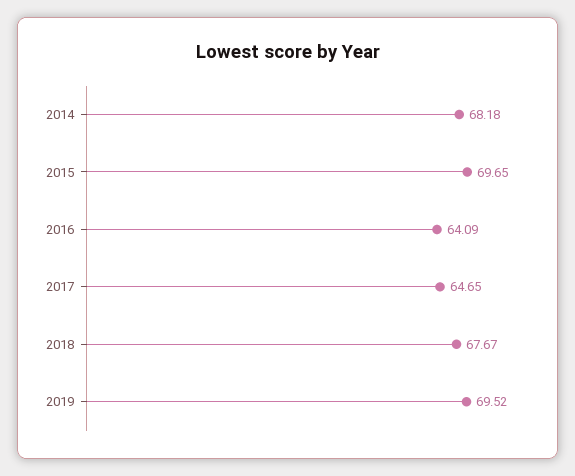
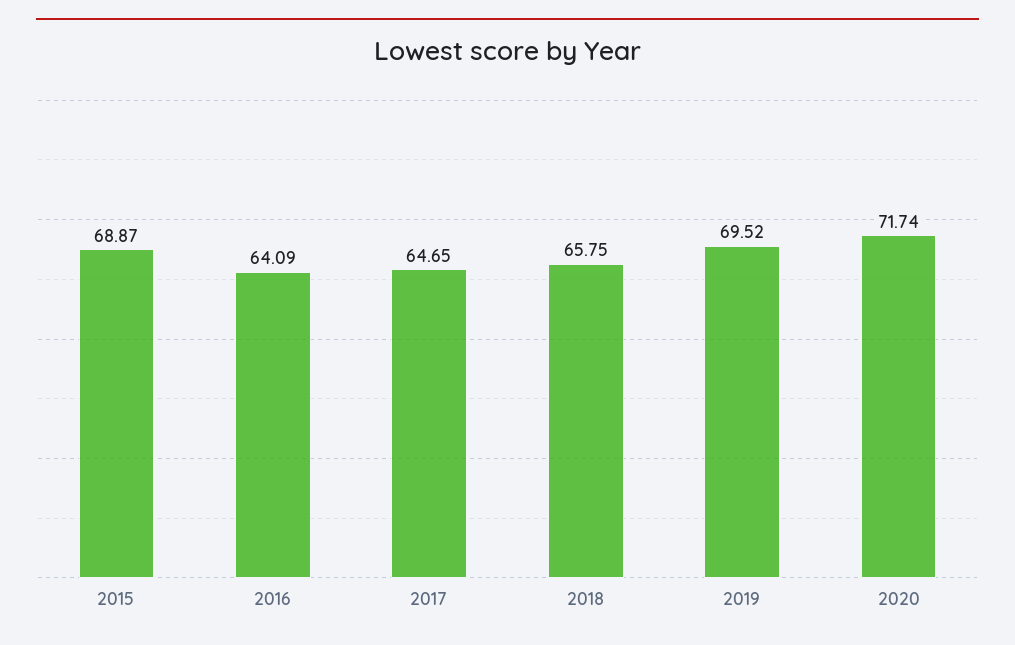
2014: 68.18 -> none
2015: 69.65 -> 68.87
2018: 67.67 -> 65.75
2020: none -> 71.74

